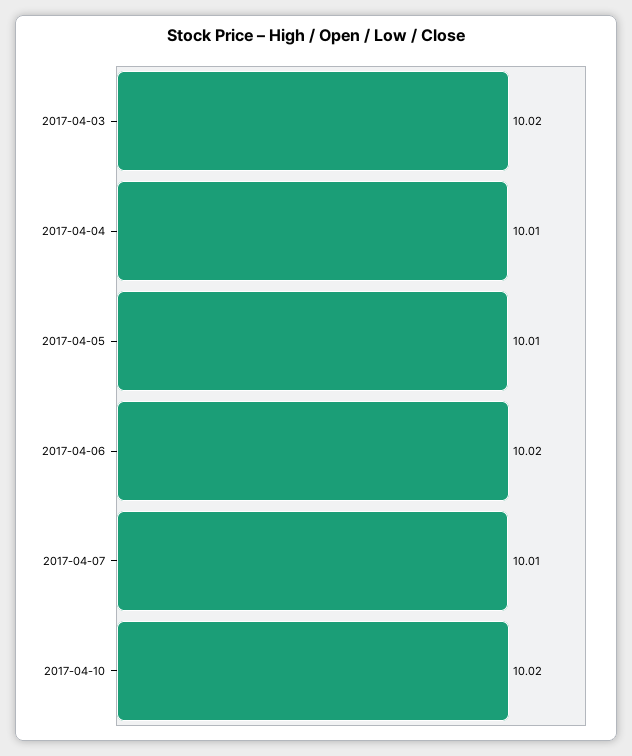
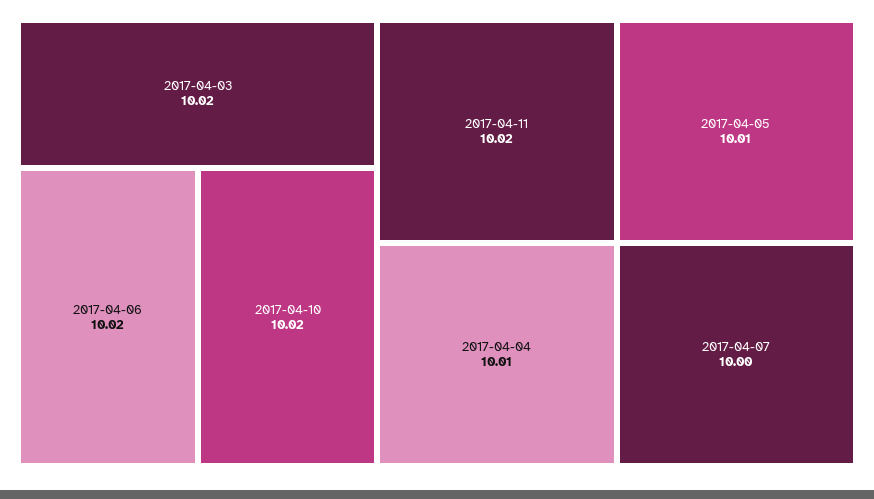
2017-04-07: 10.01 -> 10
2017-04-11: none -> 10.02

